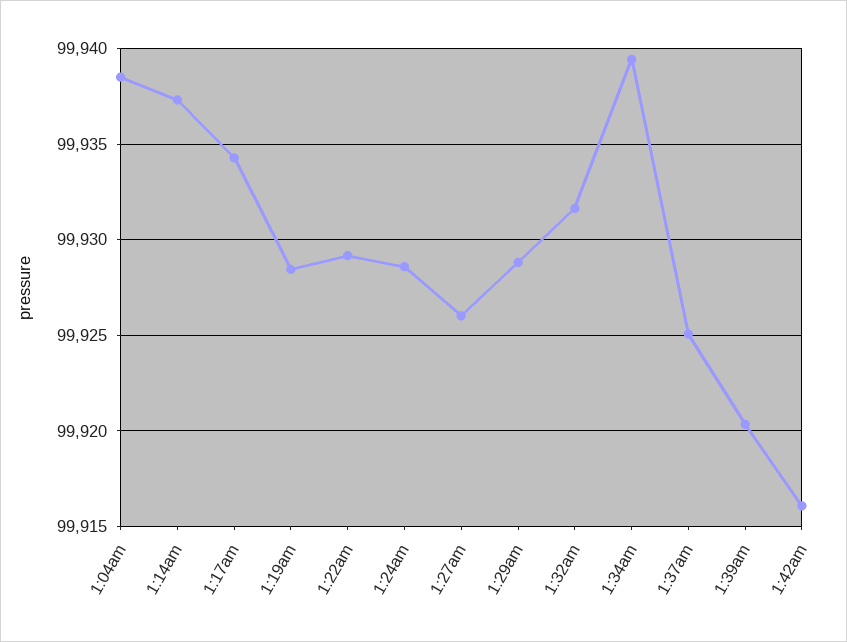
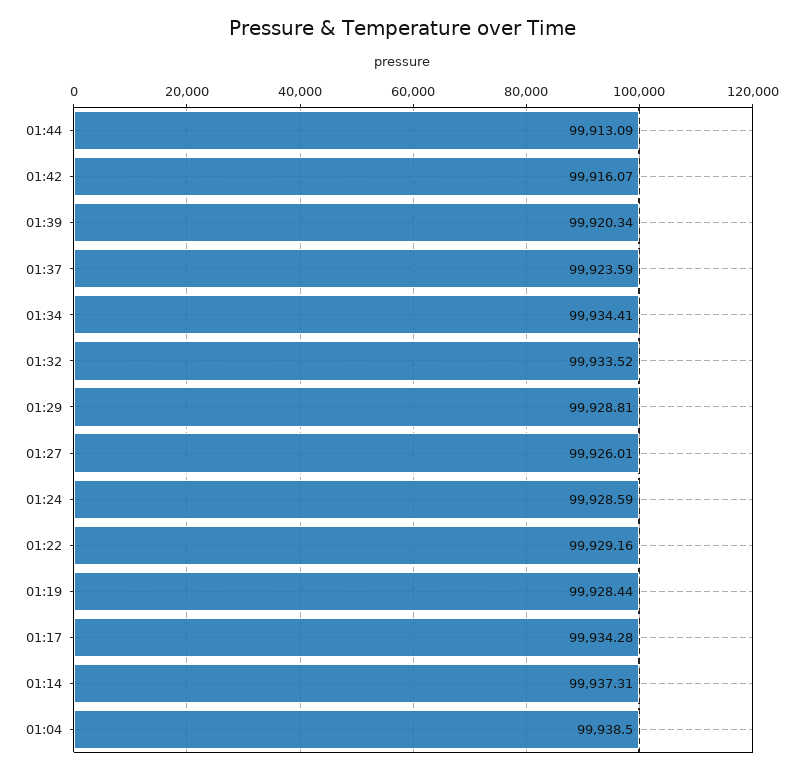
1:32am: 99931.5 -> 99933.52
1:34am: 99939.5 -> 99934.41
1:37am: 99925 -> 99923.59
01:44: none -> 99913.09

